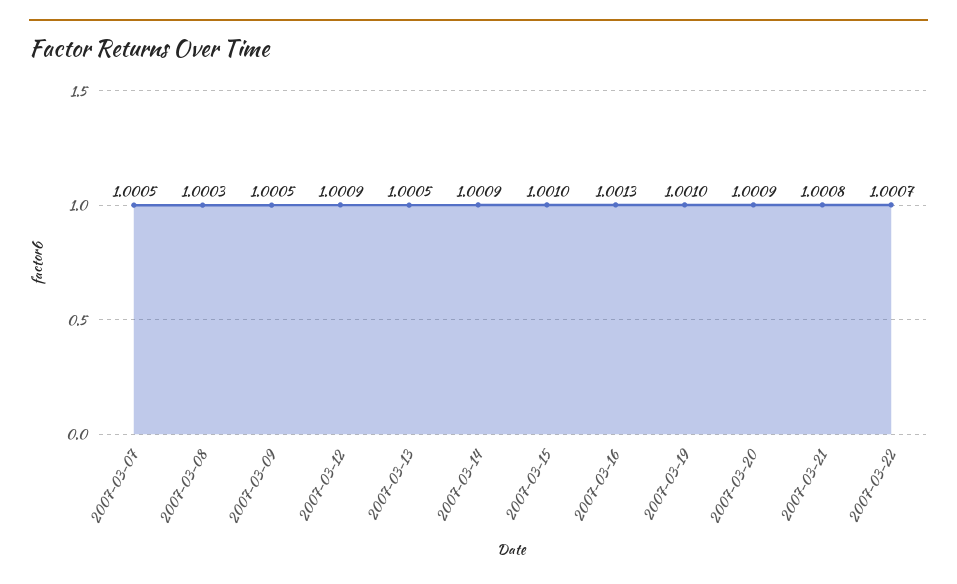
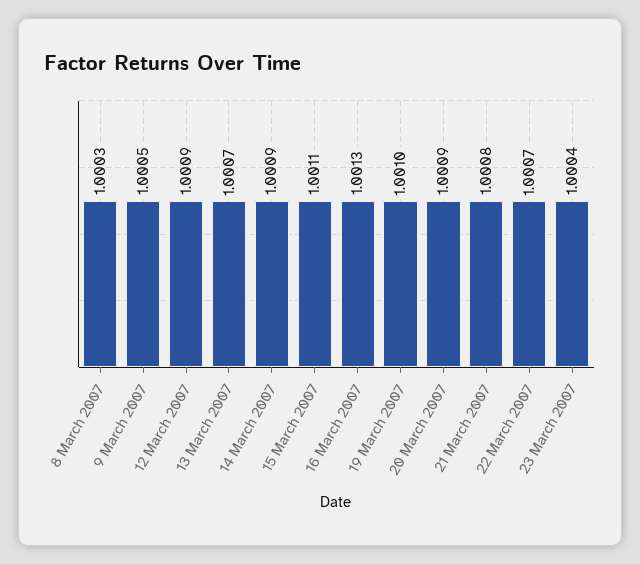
2007-03-07: 1.0005 -> none
2007-03-13: 1.0005 -> 1.0007
2007-03-15: 1.001 -> 1.0011
23 March 2007: none -> 1.0004

